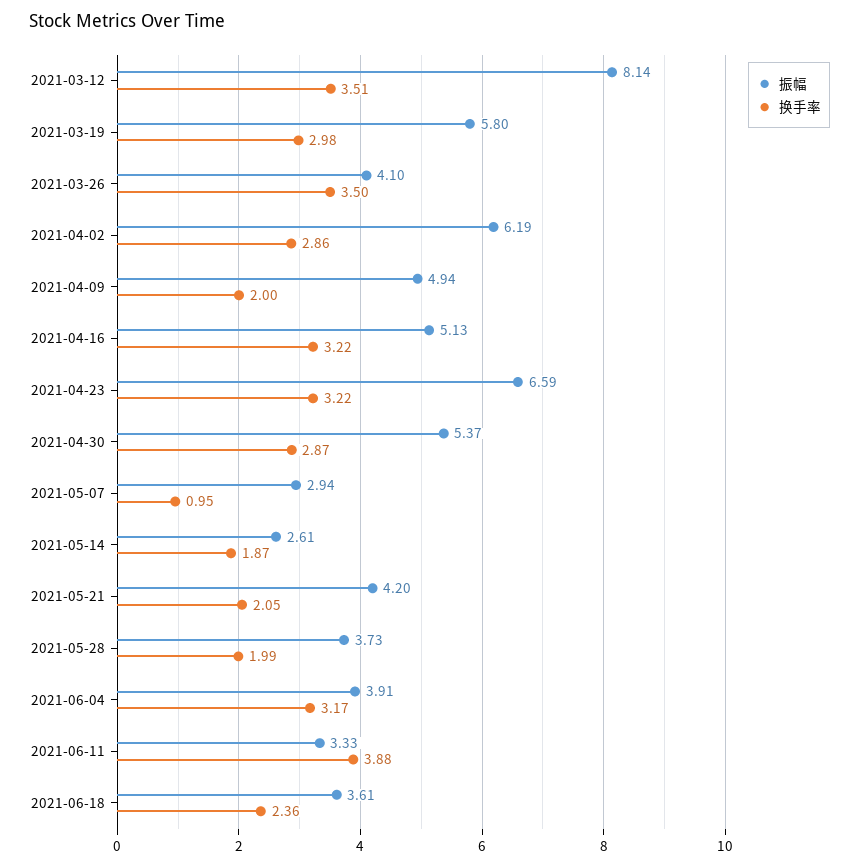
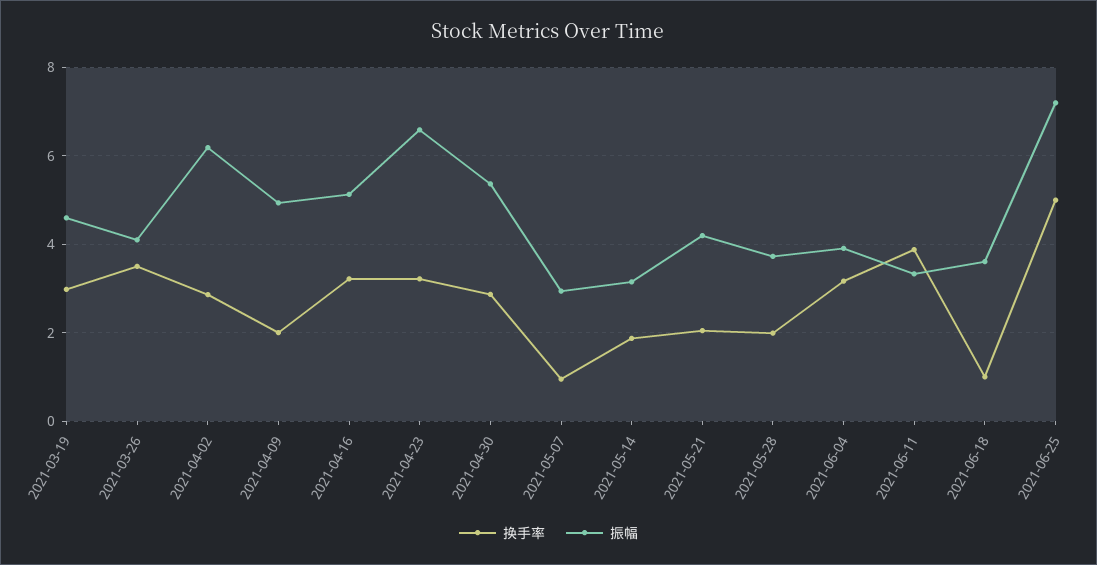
振幅, 2021-03-12: 8.14 -> none
换手率, 2021-03-12: 3.51 -> none
振幅, 2021-03-19: 5.8 -> 4.6
振幅, 2021-05-14: 2.61 -> 3.2
换手率, 2021-06-18: 2.36 -> 1
换手率, 2021-06-25: none -> 5
振幅, 2021-06-25: none -> 7.2

